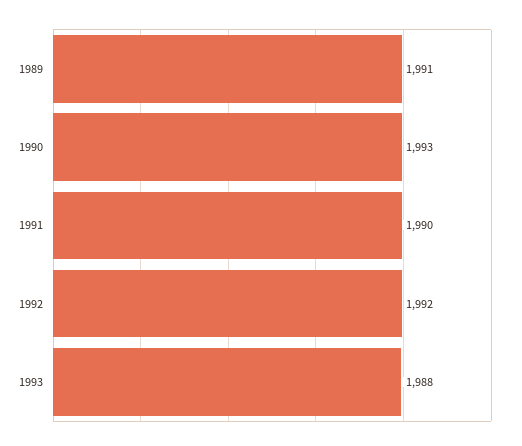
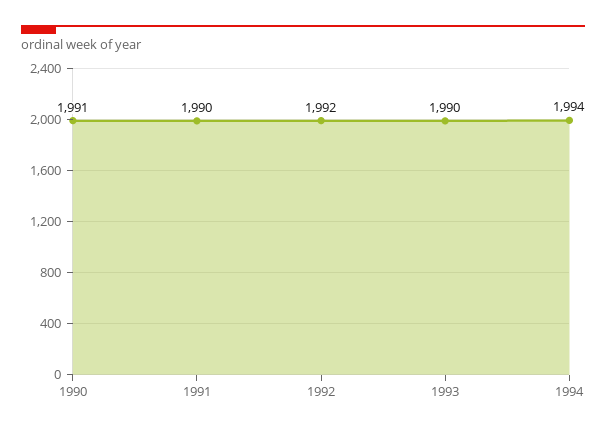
1989: 1991 -> none
1990: 1993 -> 1991
1993: 1988 -> 1990
1994: none -> 1994

